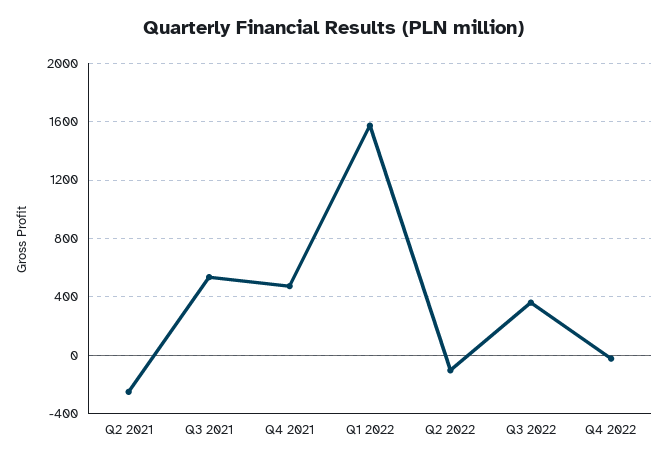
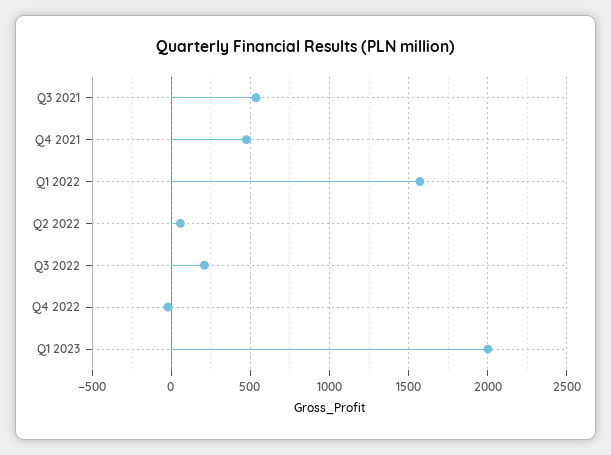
Q2 2021: -250 -> none
Q2 2022: -100 -> 50
Q3 2022: 350 -> 200
Q1 2023: none -> 2000

